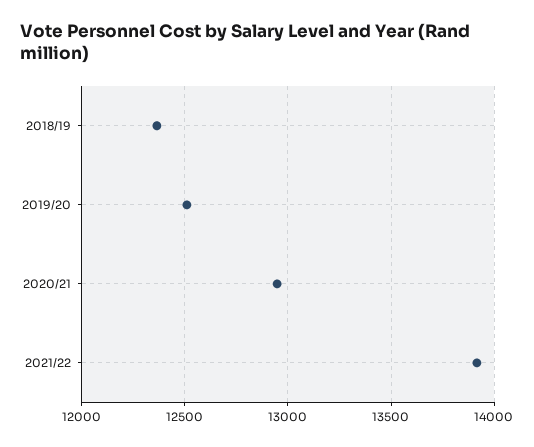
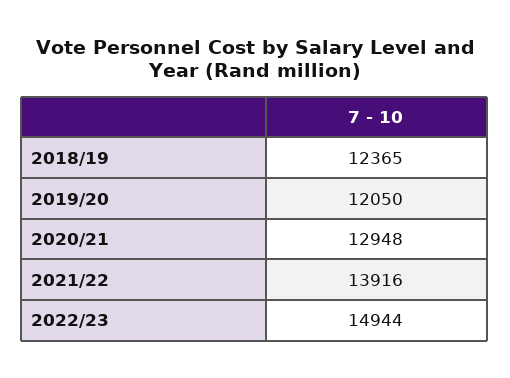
2019/20: 12500 -> 12050
2022/23: none -> 14944

